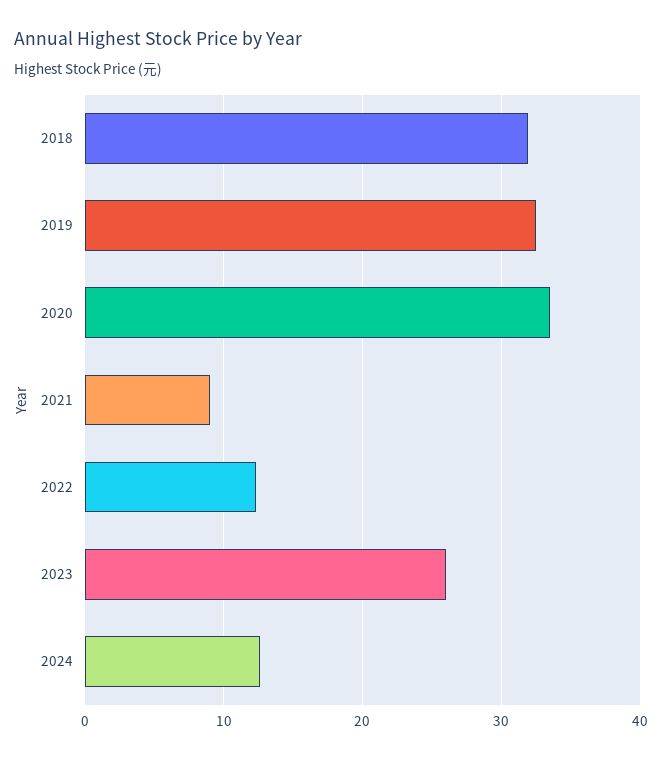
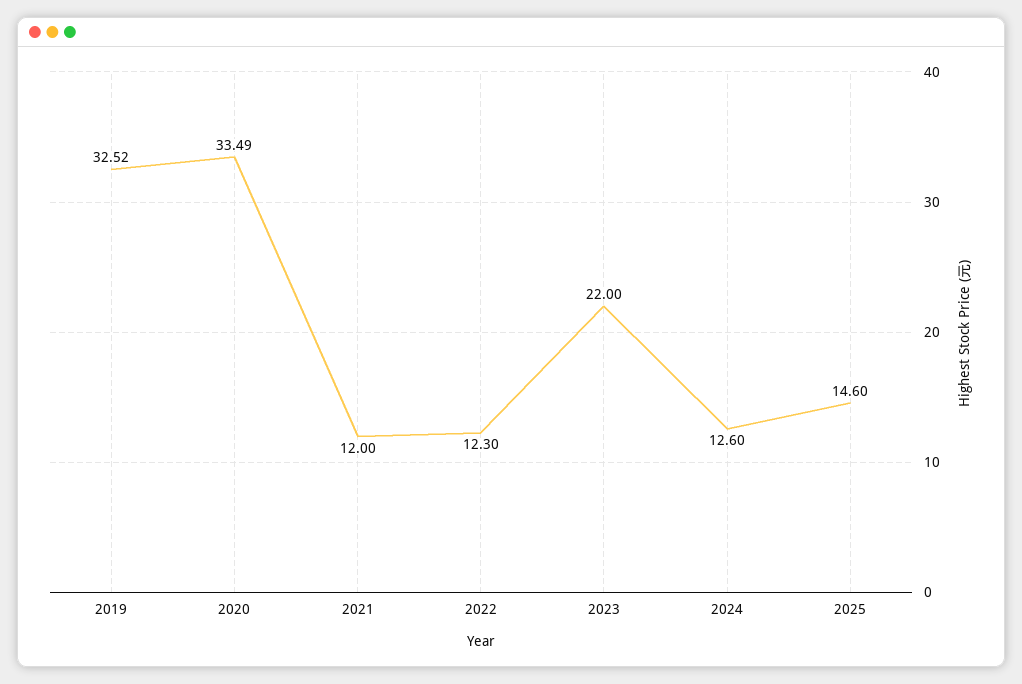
2018: 32 -> none
2021: 9 -> 12
2023: 26 -> 22
2025: none -> 14.6

